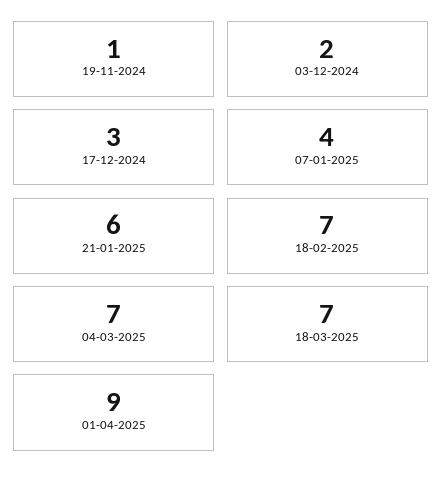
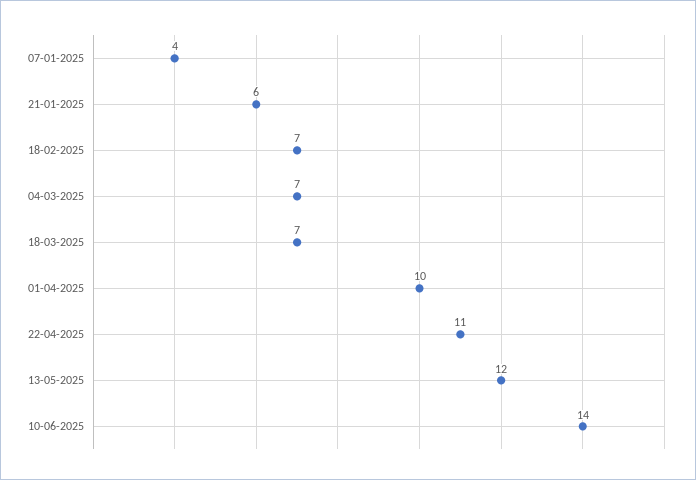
19-11-2024: 1 -> none
03-12-2024: 2 -> none
17-12-2024: 3 -> none
01-04-2025: 9 -> 10
22-04-2025: none -> 11
13-05-2025: none -> 12
10-06-2025: none -> 14

